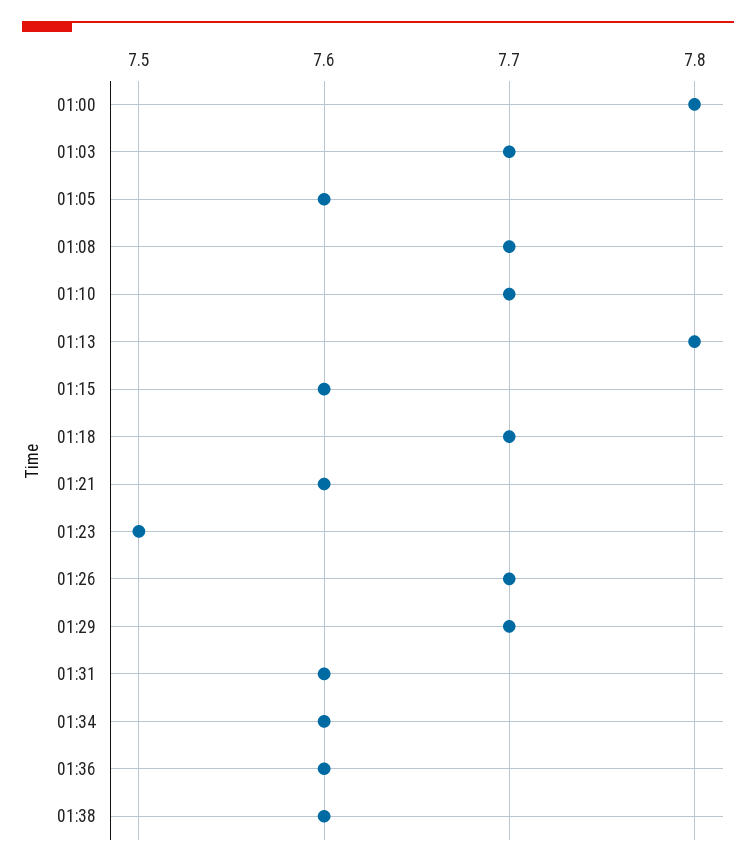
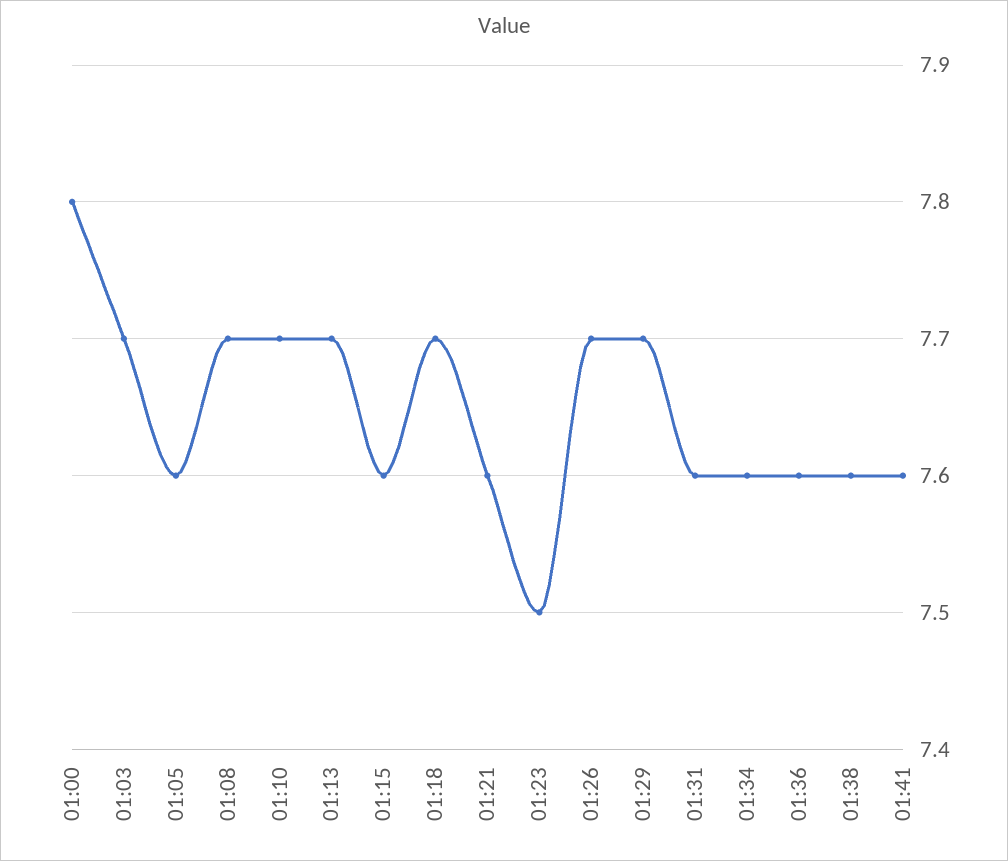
01:13: 7.8 -> 7.7
01:41: none -> 7.6

